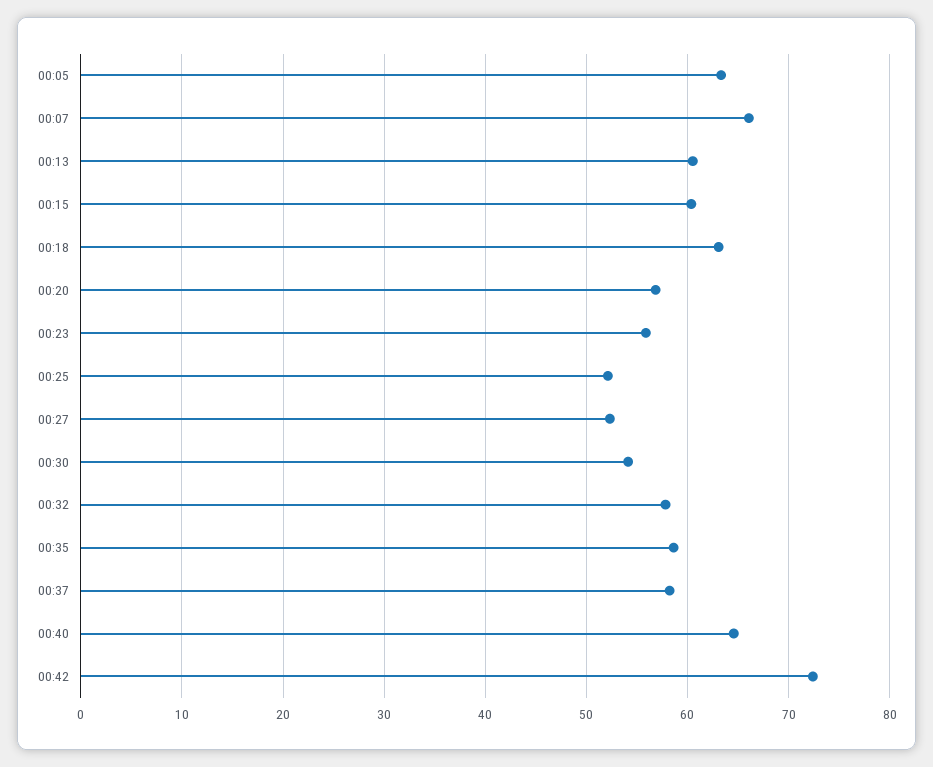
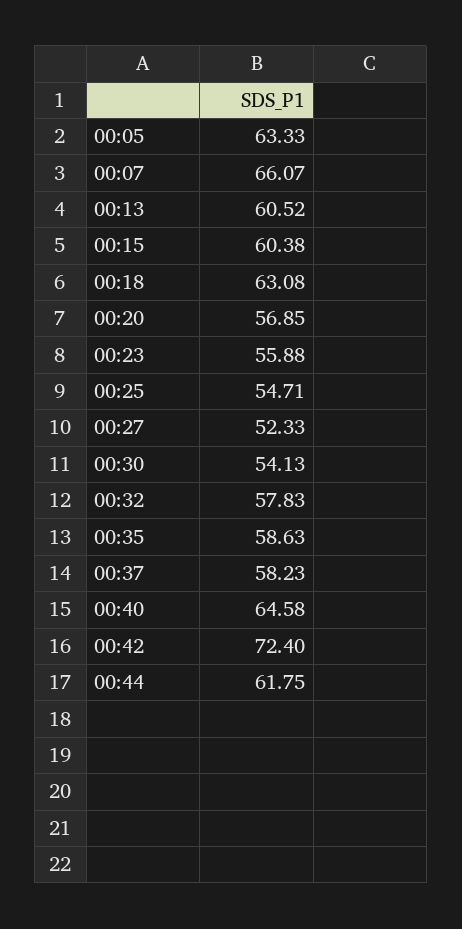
00:25: 52 -> 54.71
00:44: none -> 61.75

